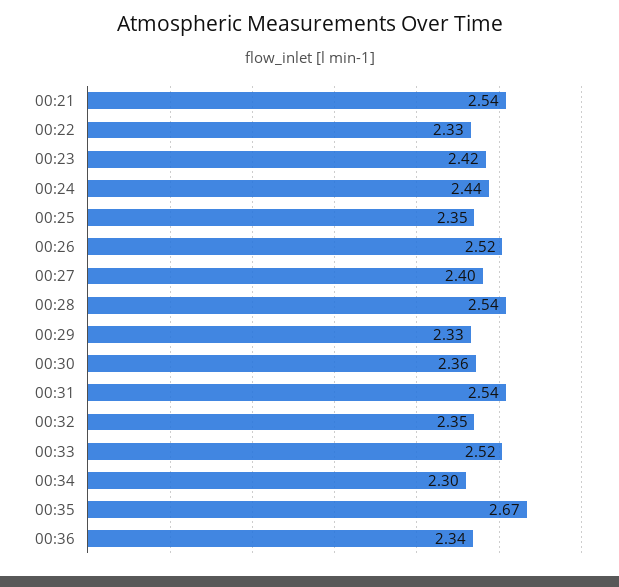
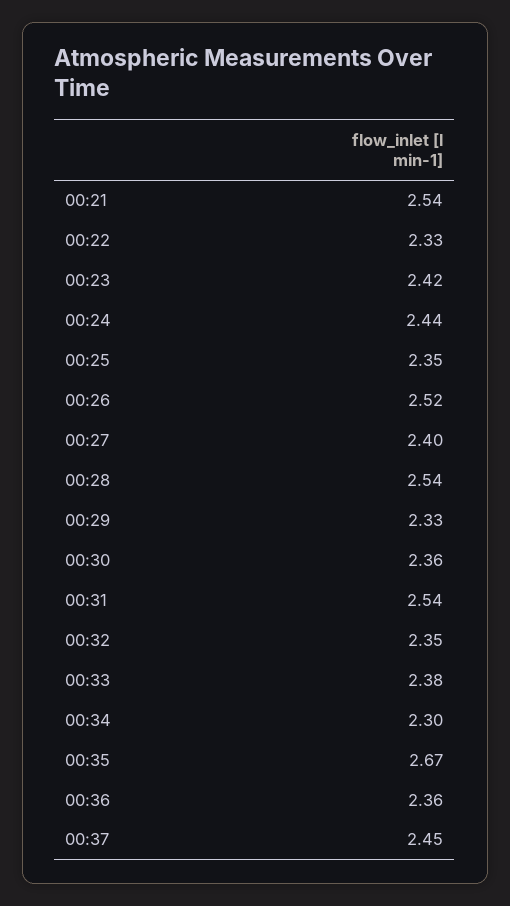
00:33: 2.52 -> 2.38
00:36: 2.34 -> 2.36
00:37: none -> 2.45

